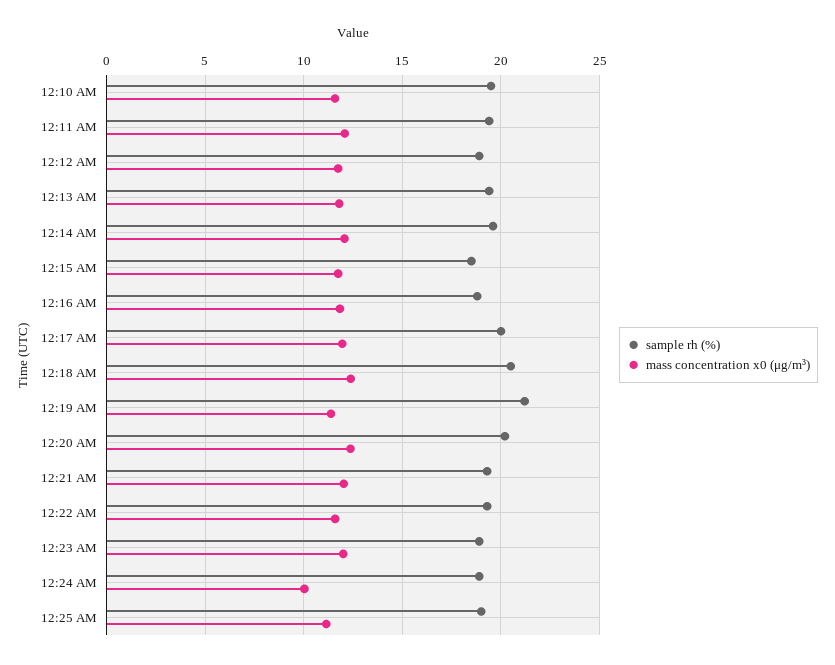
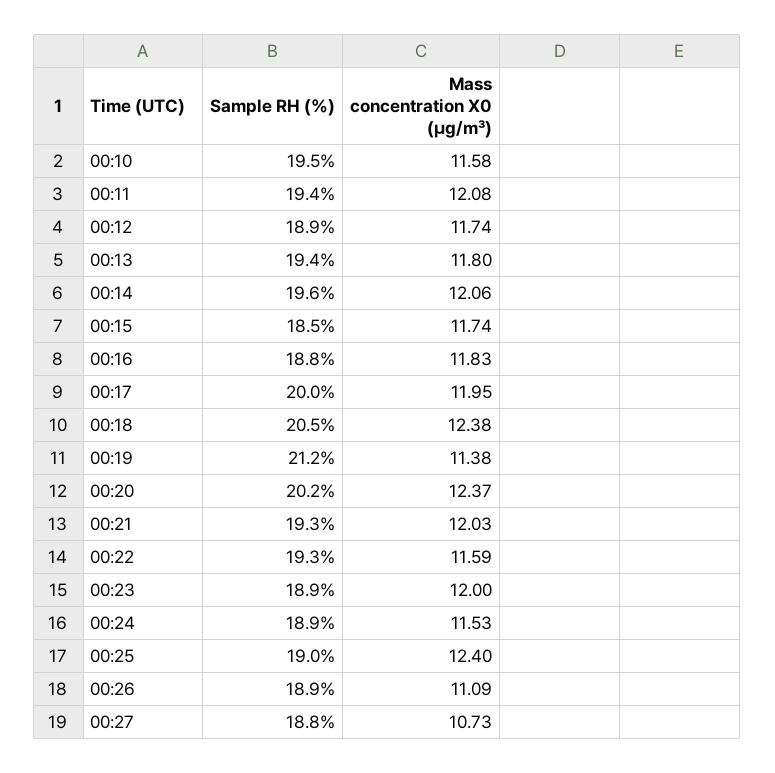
mass concentration x0 (μg/m³), 12:24 AM: 10 -> 11.53
mass concentration x0 (μg/m³), 12:25 AM: 11 -> 12.4
sample rh (%), 00:26: none -> 18.9
mass concentration x0 (μg/m³), 00:26: none -> 11.09
sample rh (%), 00:27: none -> 18.8
mass concentration x0 (μg/m³), 00:27: none -> 10.73

